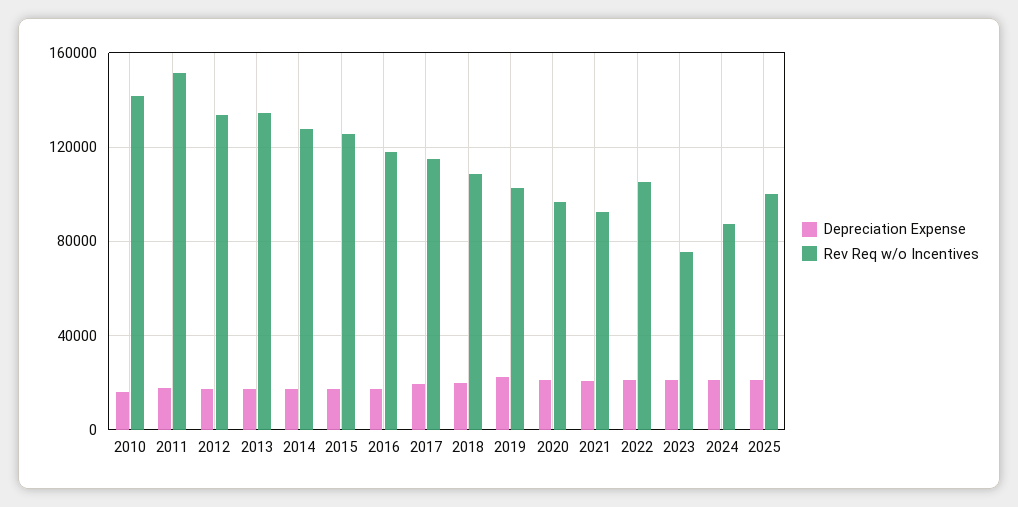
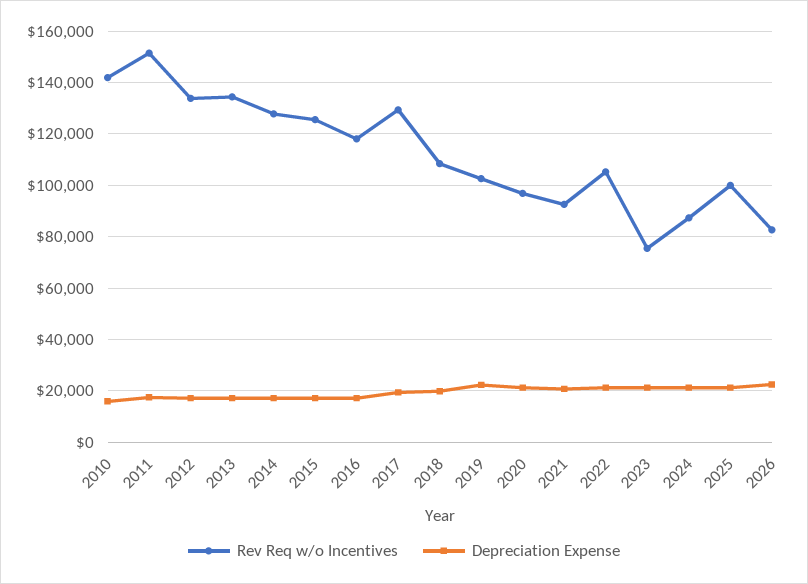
Rev Req w/o Incentives, 2017: 115000 -> 130000
Rev Req w/o Incentives, 2026: none -> 82500
Depreciation Expense, 2026: none -> 22500

